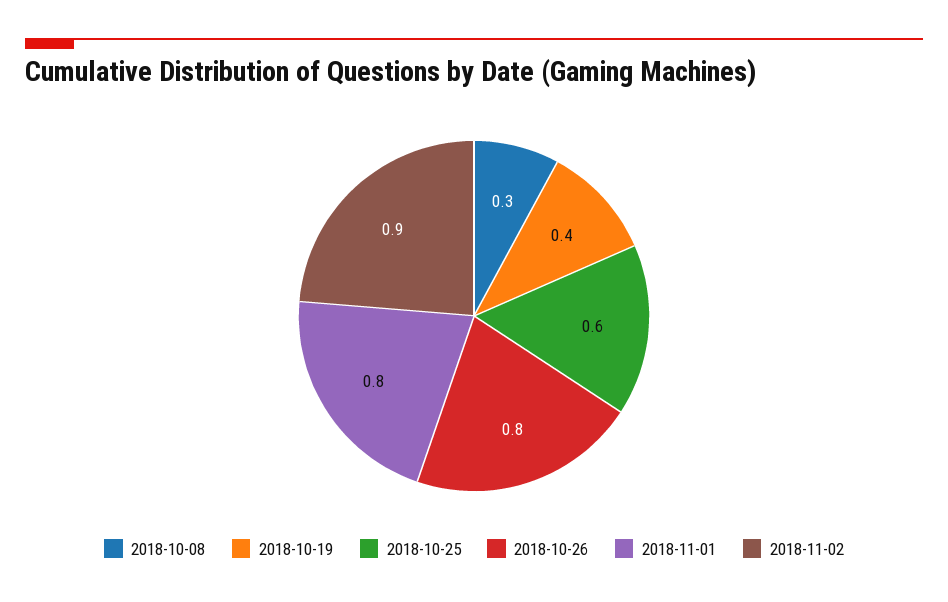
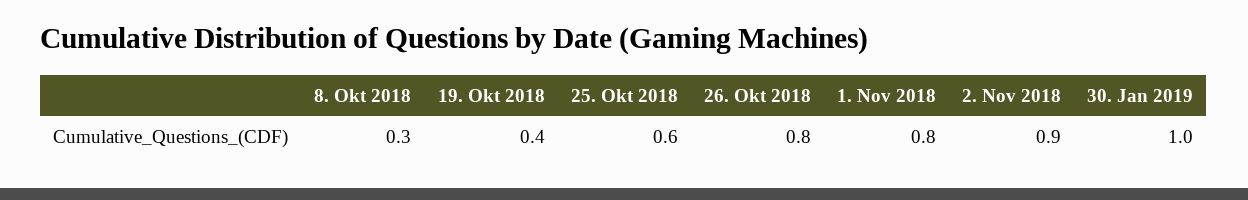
30. Jan 2019: none -> 1

